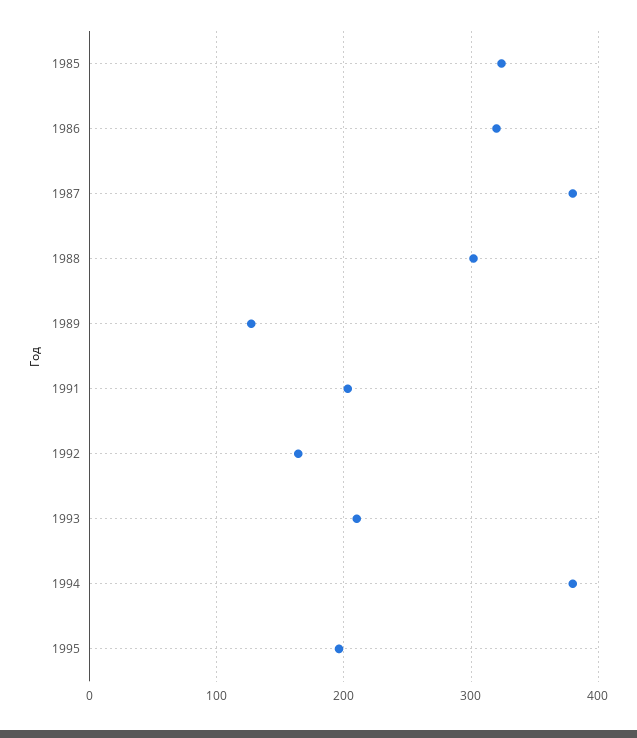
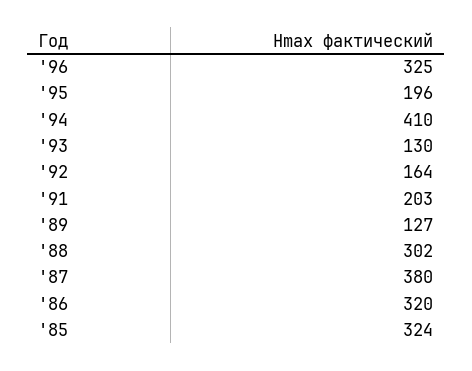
1993: 210 -> 130
1994: 380 -> 410
'96: none -> 325

